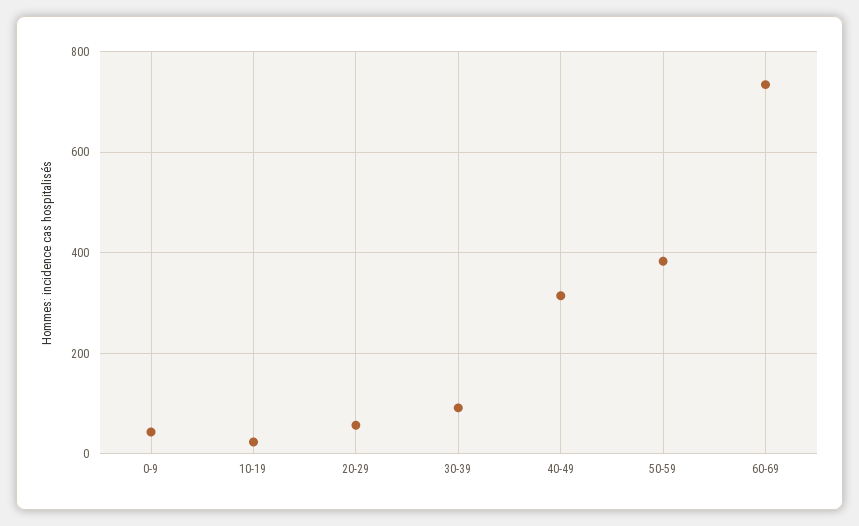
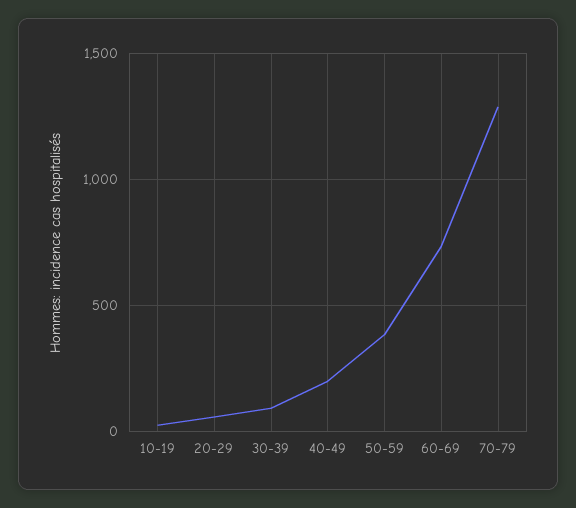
0-9: 40 -> none
40-49: 320 -> 200
70-79: none -> 1300

